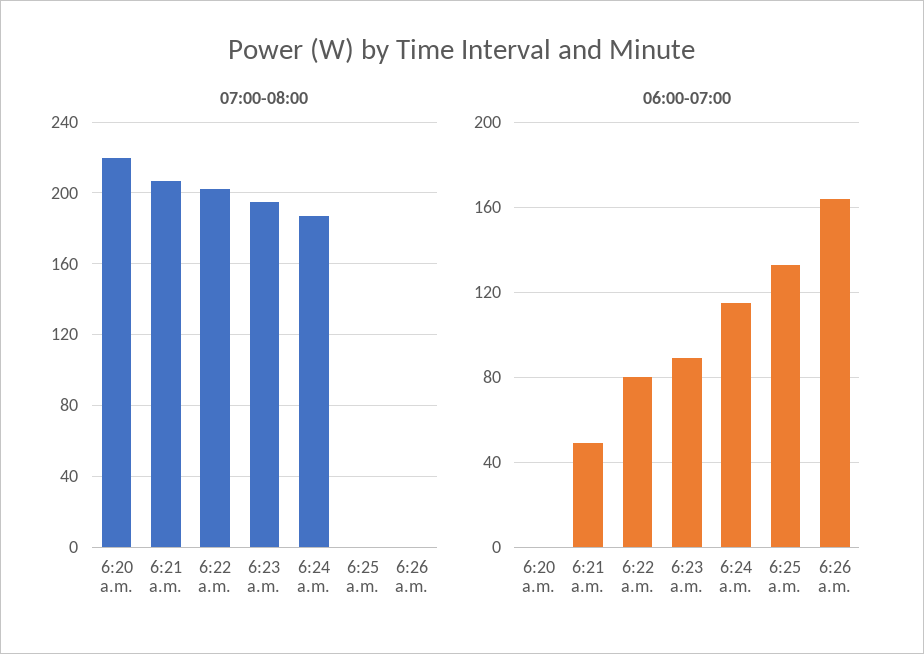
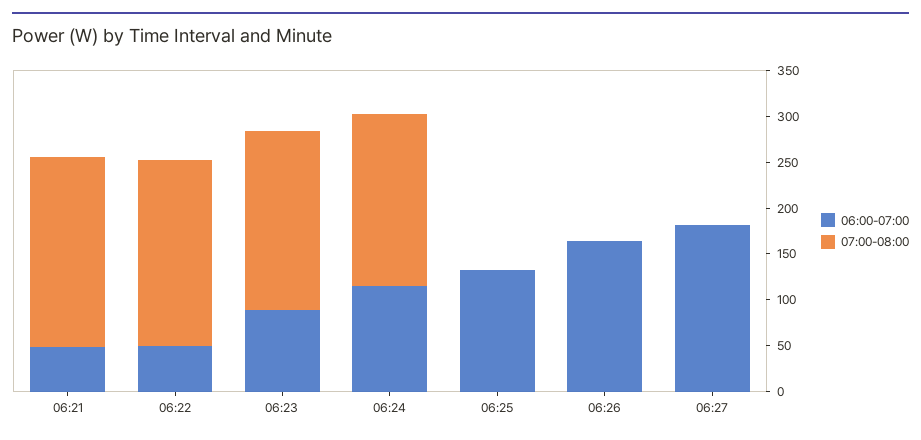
07:00-08:00, 6:20 a.m.: 220 -> none
06:00-07:00, 6:20 a.m.: 0 -> none
06:00-07:00, 6:22 a.m.: 80 -> 50
06:00-07:00, 06:27: none -> 180
07:00-08:00, 06:27: none -> 0

